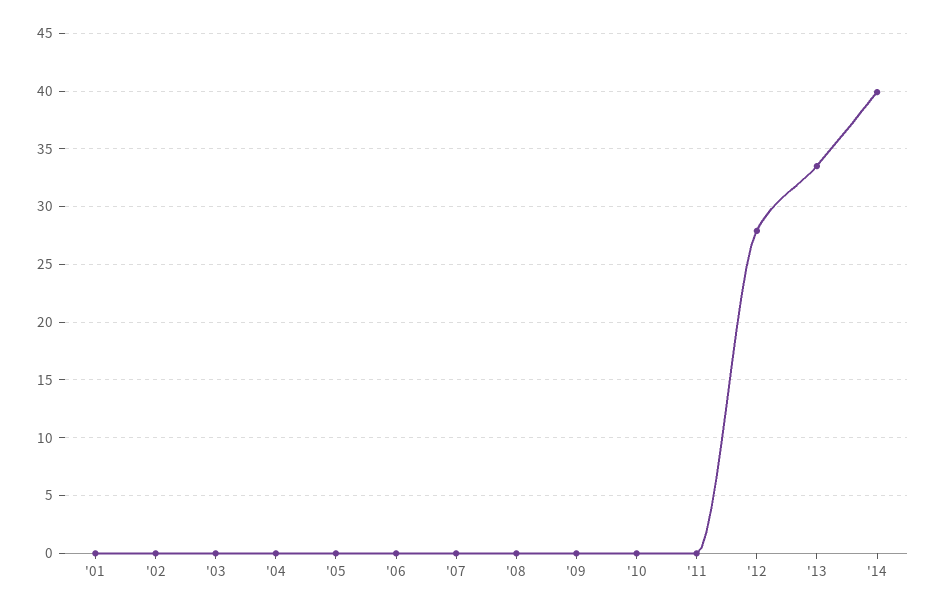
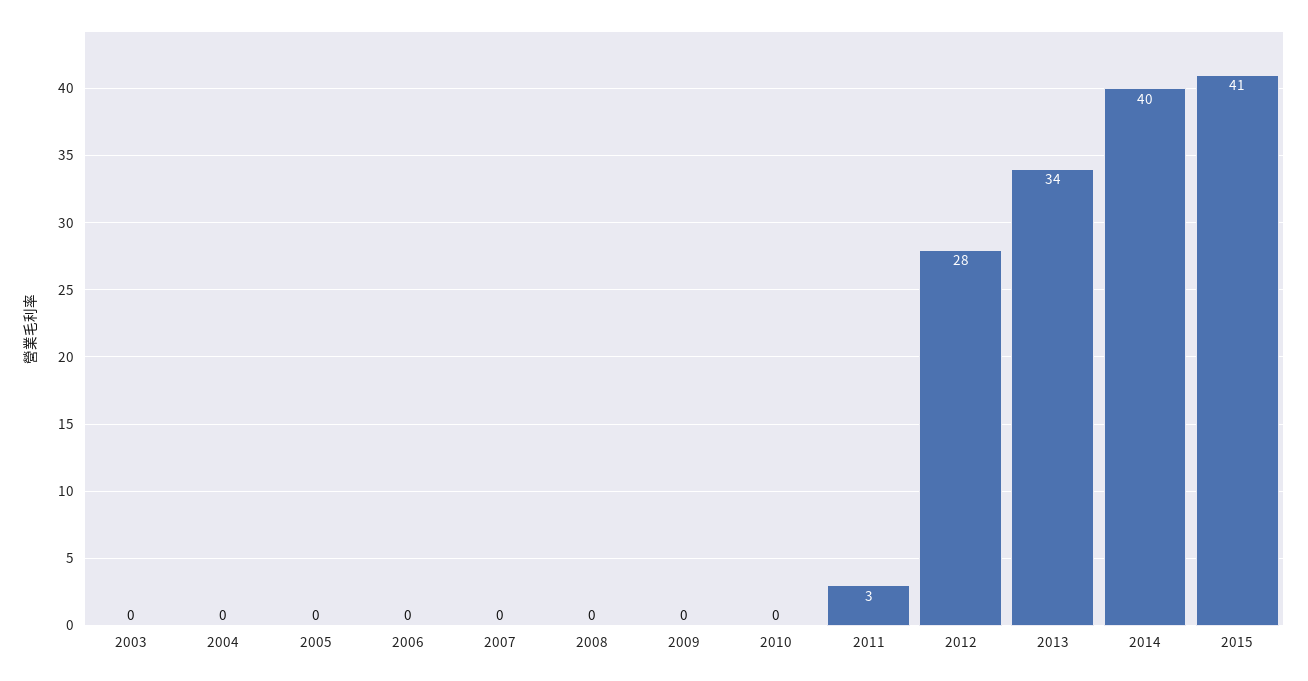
'01: 0 -> none
'02: 0 -> none
'11: 0 -> 3
2015: none -> 41

